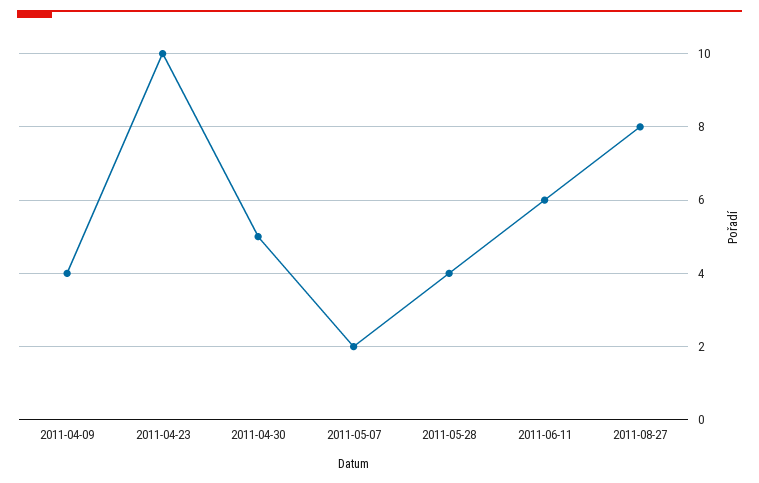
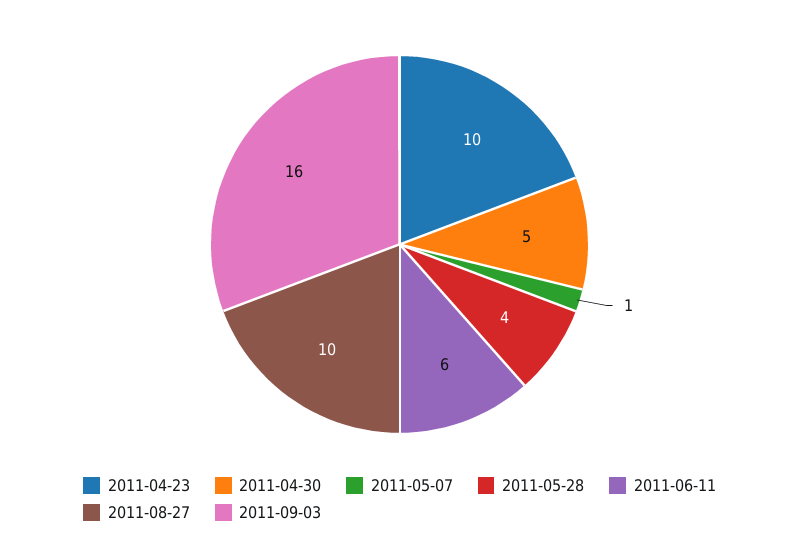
2011-04-09: 4 -> none
2011-05-07: 2 -> 1
2011-08-27: 8 -> 10
2011-09-03: none -> 16

